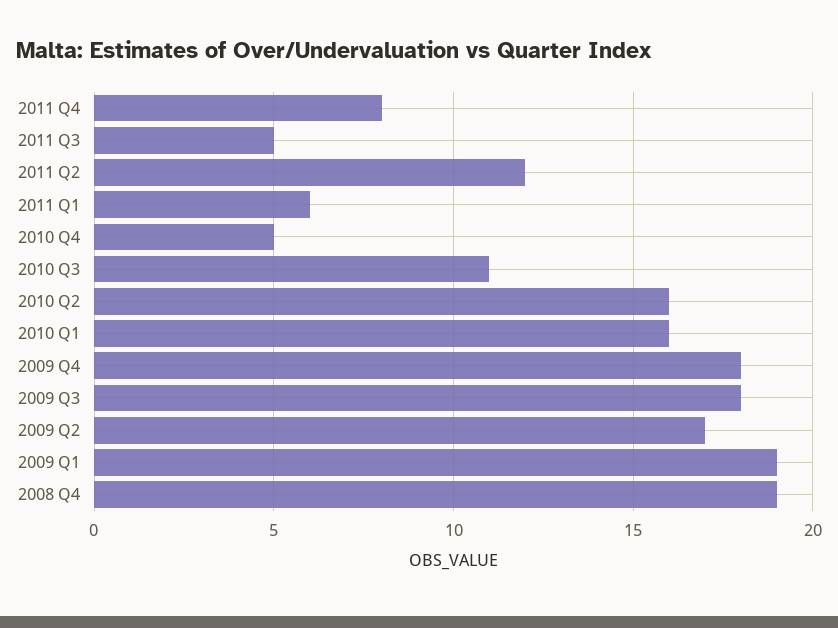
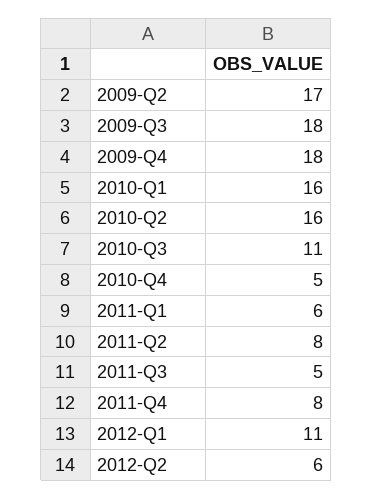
2011 Q2: 12 -> 8
2009 Q1: 19 -> none
2008 Q4: 19 -> none
2012-Q1: none -> 11
2012-Q2: none -> 6

